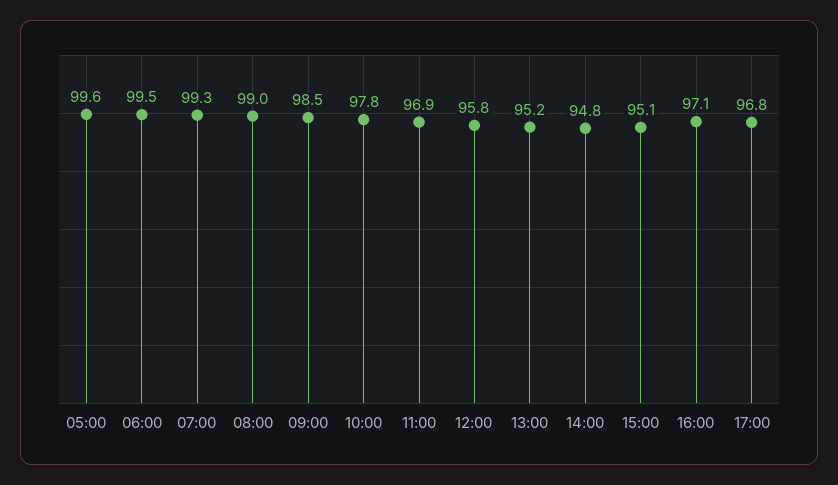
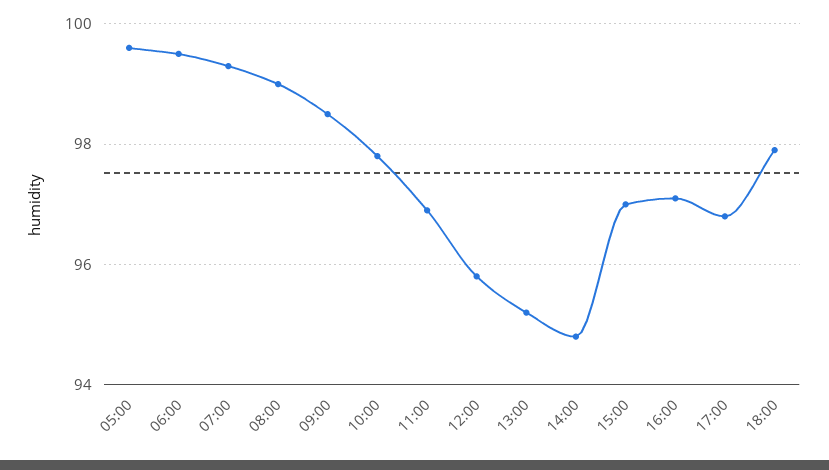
15:00: 95.1 -> 97
18:00: none -> 98

